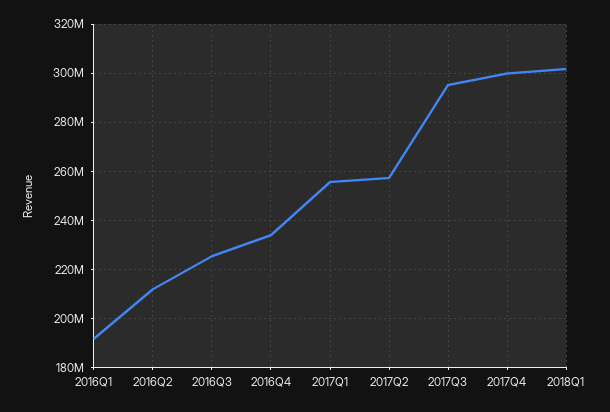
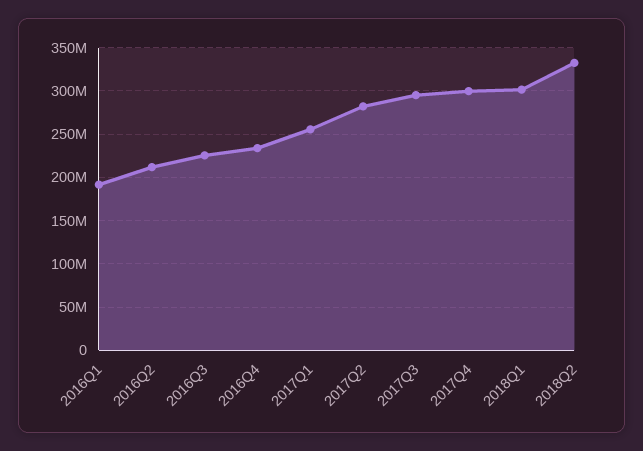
2017Q2: 257500000 -> 280000000
2018Q2: none -> 330000000

